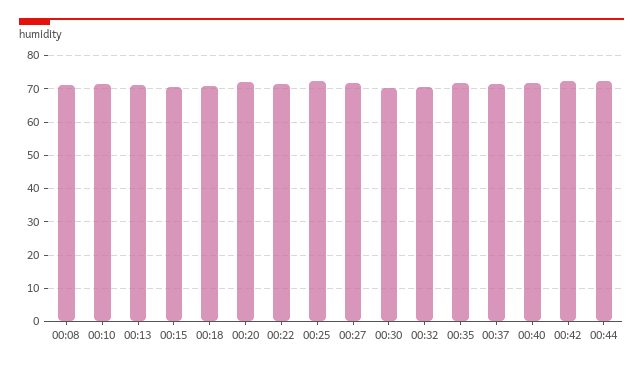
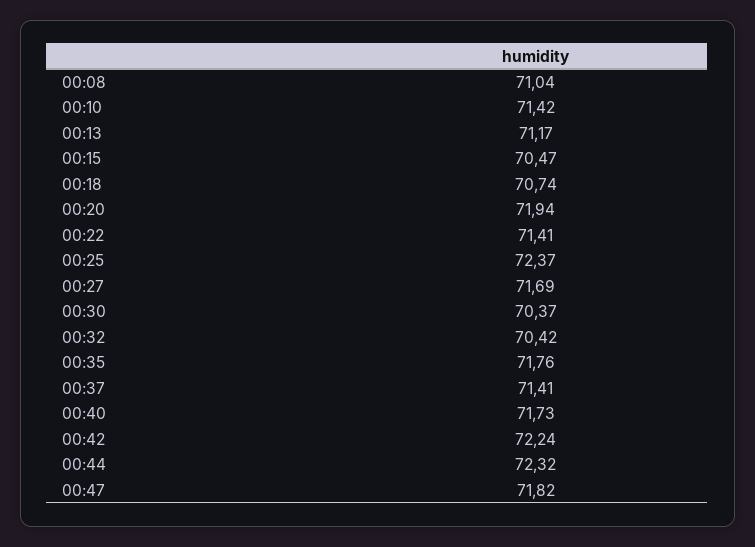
00:47: none -> 71.82

